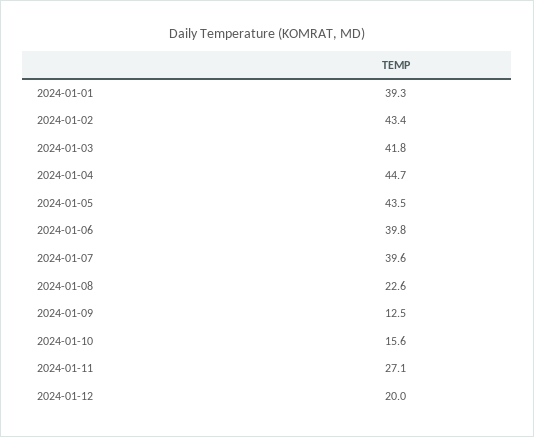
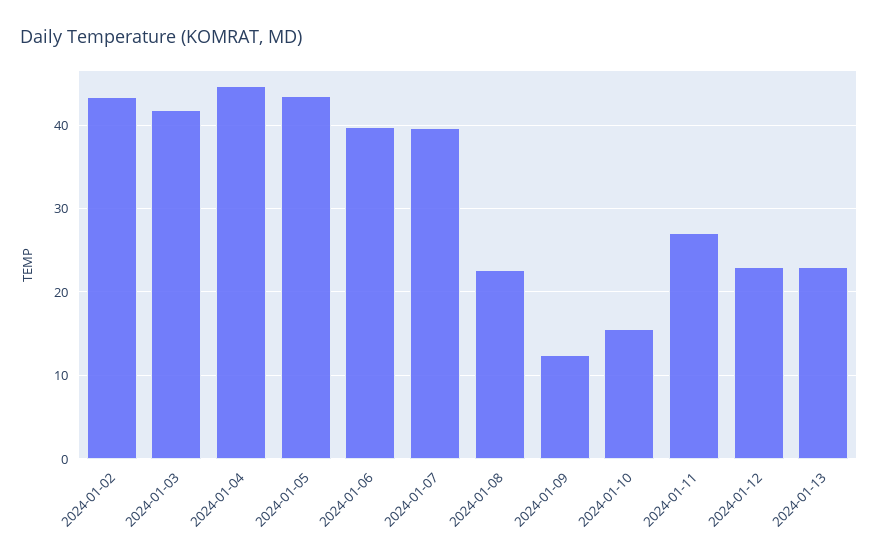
2024-01-01: 39.3 -> none
2024-01-12: 20 -> 23
2024-01-13: none -> 23

